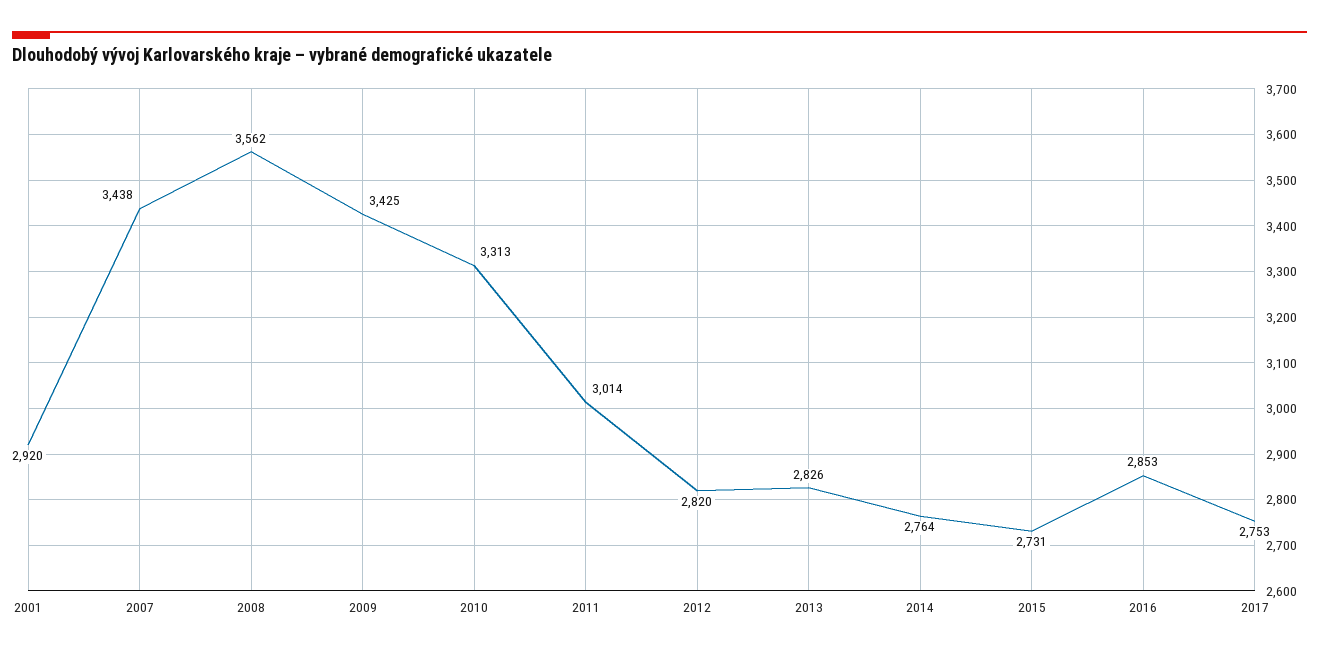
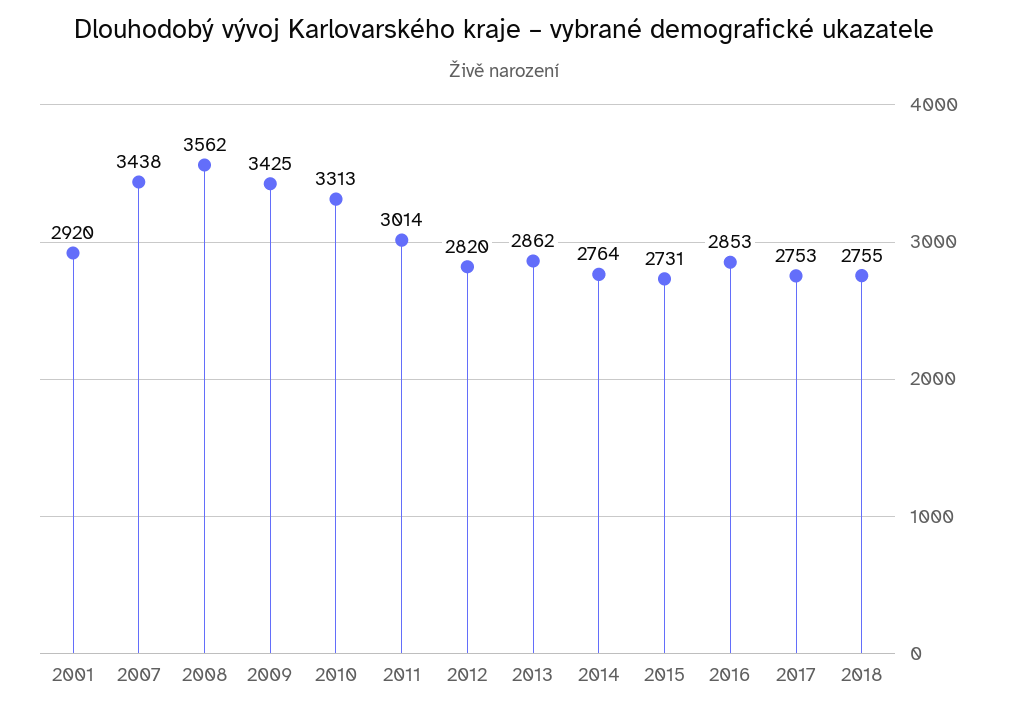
2013: 2826 -> 2862
2018: none -> 2755

